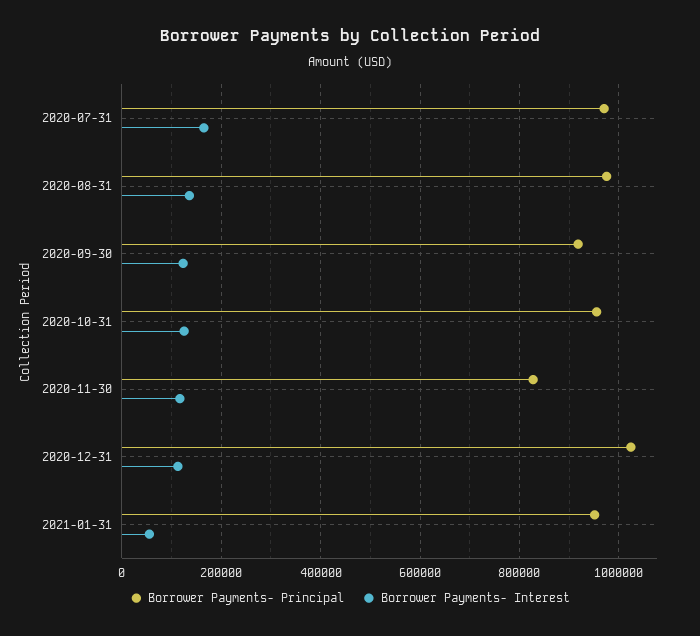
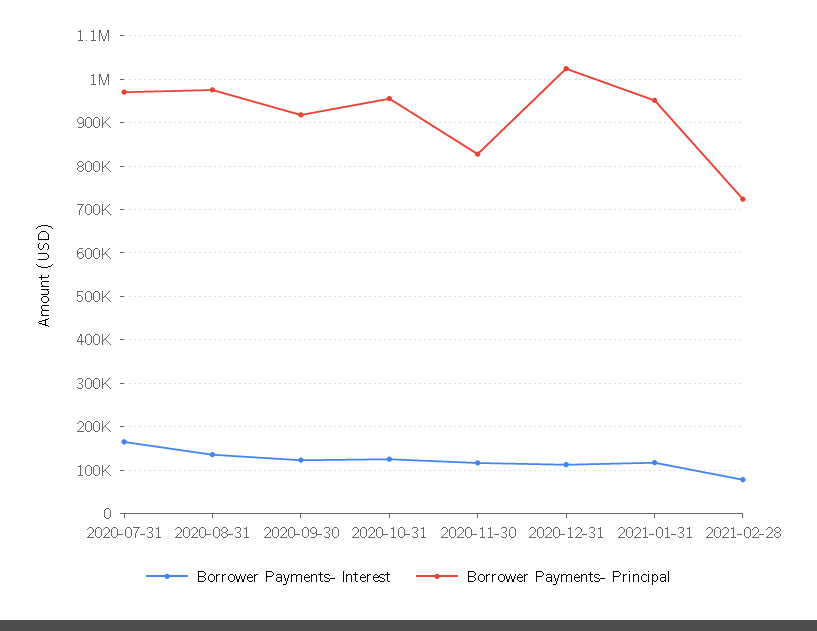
Borrower Payments- Interest, 2021-01-31: 60000 -> 120000
Borrower Payments- Interest, 2021-02-28: none -> 80000
Borrower Payments- Principal, 2021-02-28: none -> 720000

